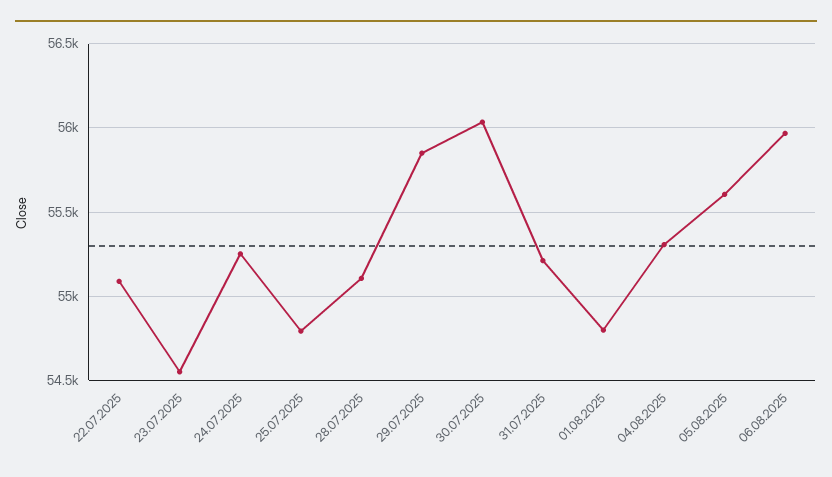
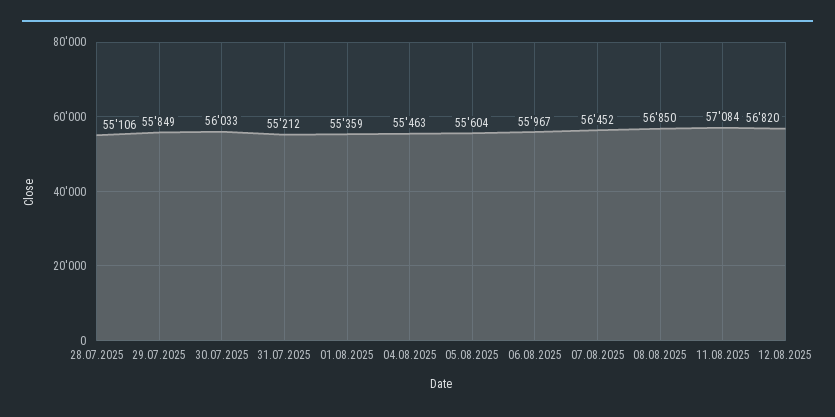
22.07.2025: 55100 -> none
23.07.2025: 54550 -> none
24.07.2025: 55250 -> none
25.07.2025: 54800 -> none
01.08.2025: 54800 -> 55359
04.08.2025: 55300 -> 55463
07.08.2025: none -> 56452
08.08.2025: none -> 56850
11.08.2025: none -> 57084
12.08.2025: none -> 56820

